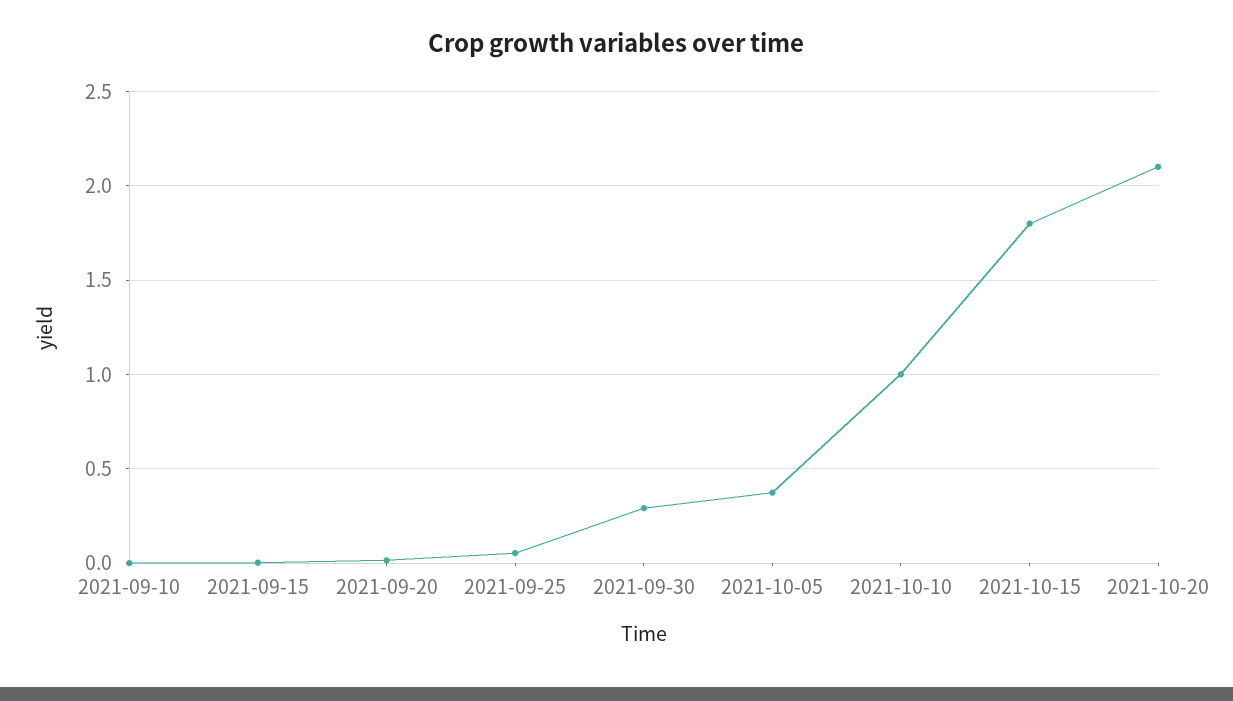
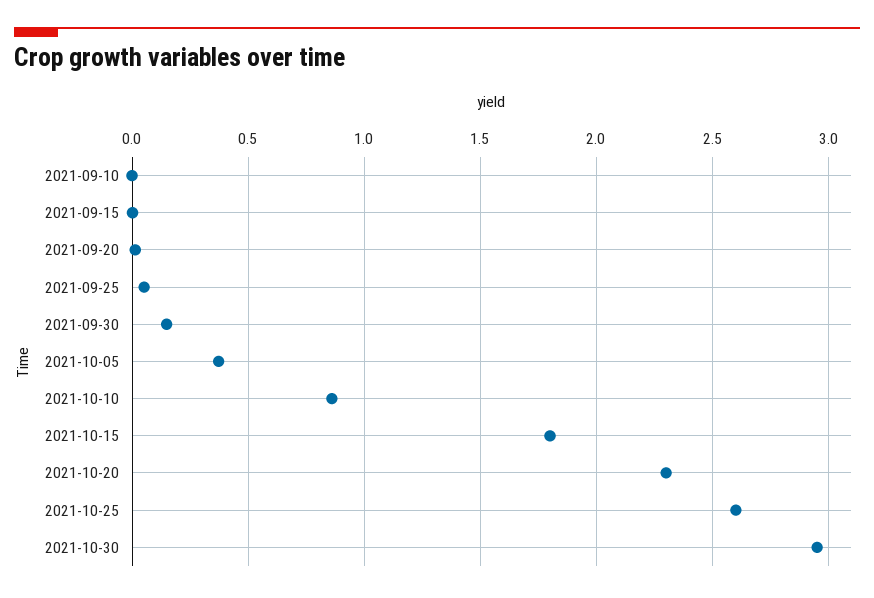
2021-09-30: 0.3 -> 0.15
2021-10-10: 1 -> 0.85
2021-10-20: 2.1 -> 2.3
2021-10-25: none -> 2.6
2021-10-30: none -> 2.95

